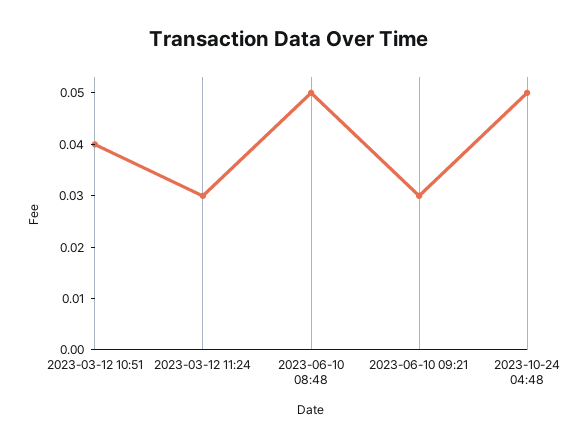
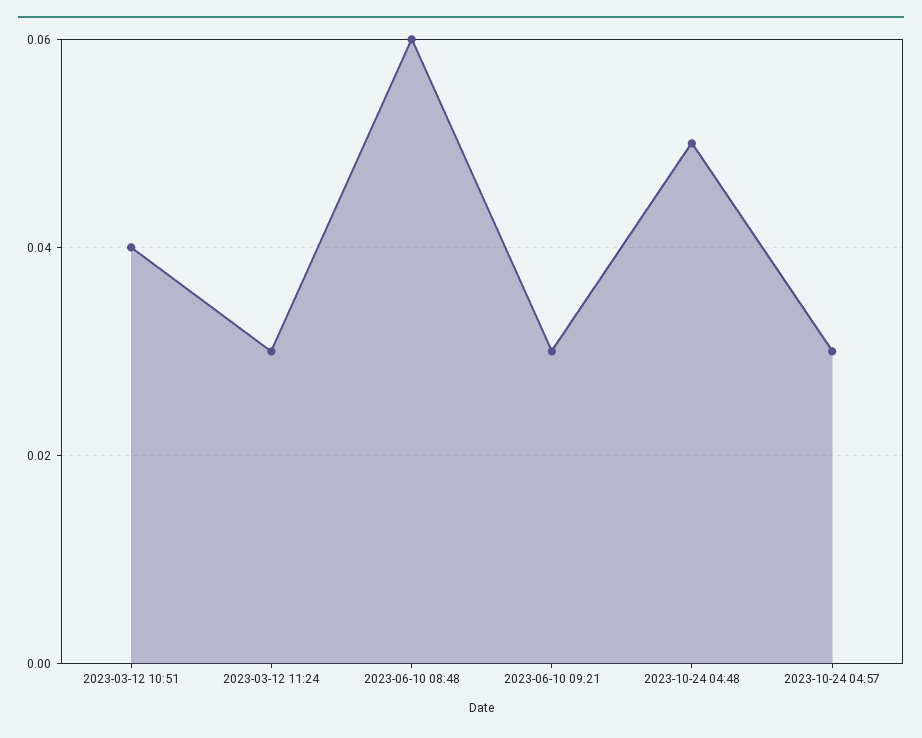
2023-06-10 08:48: 0.05 -> 0.06
2023-10-24 04:57: none -> 0.03

